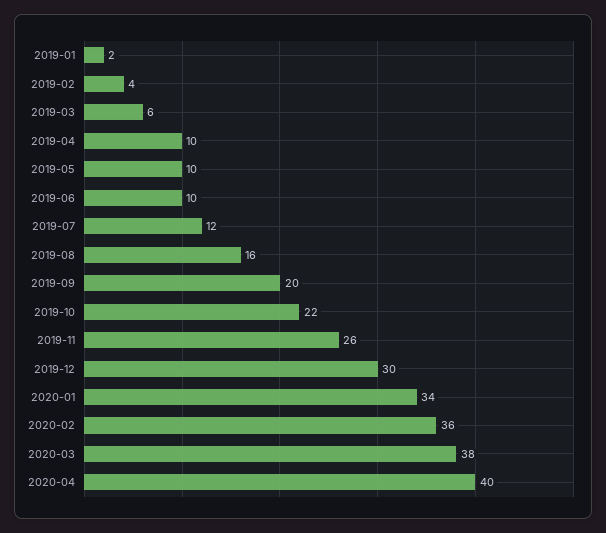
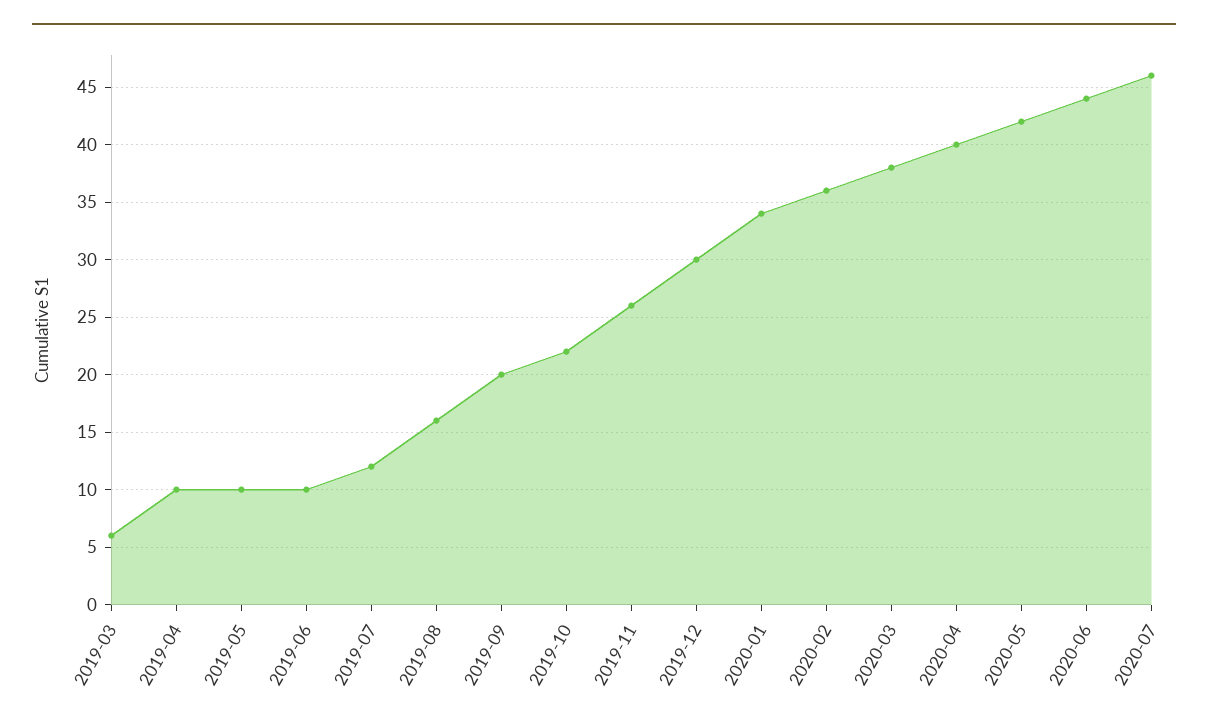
2019-01: 2 -> none
2019-02: 4 -> none
2020-05: none -> 42
2020-06: none -> 44
2020-07: none -> 46

